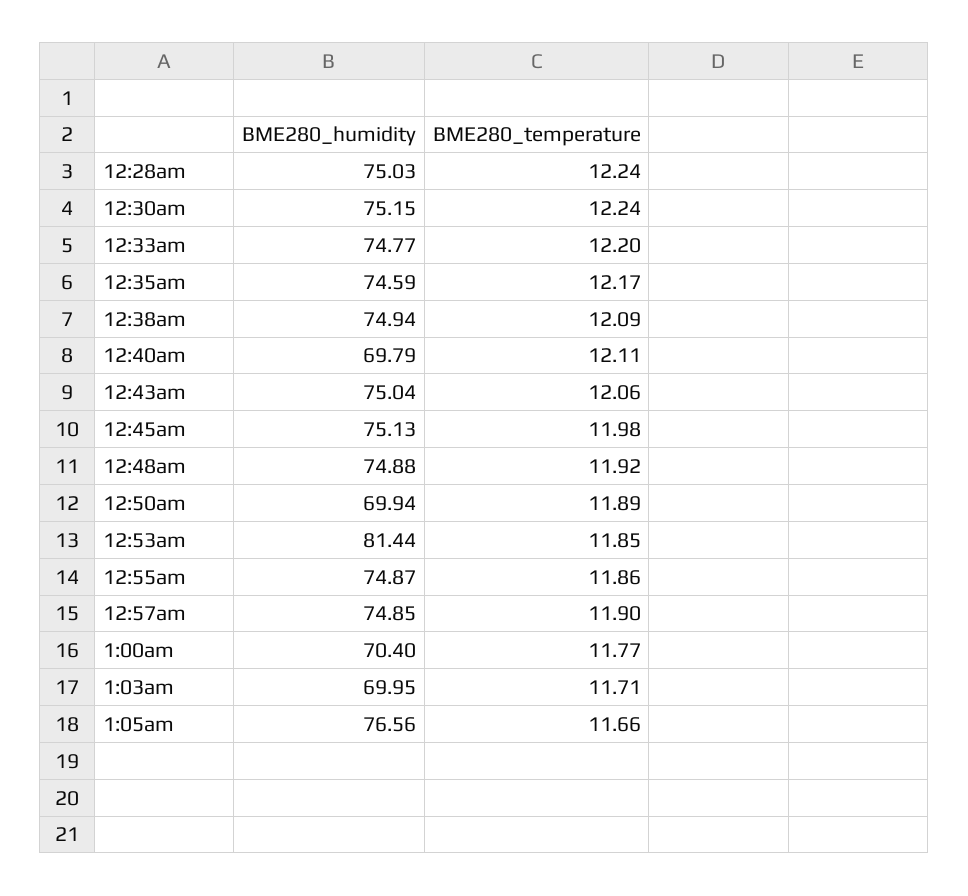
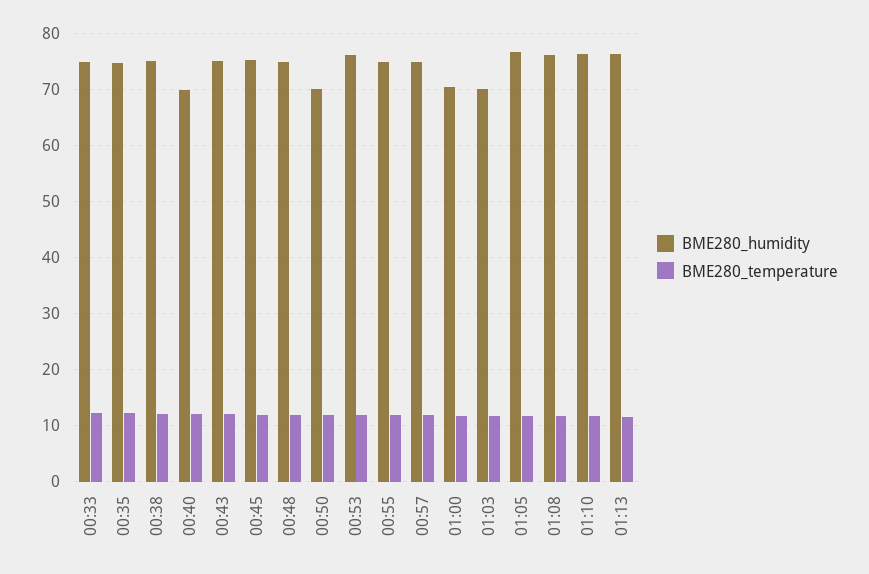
BME280_humidity, 12:28am: 75.03 -> none
BME280_temperature, 12:28am: 12.24 -> none
BME280_humidity, 12:30am: 75.15 -> none
BME280_temperature, 12:30am: 12.24 -> none
BME280_humidity, 12:53am: 81.44 -> 76
BME280_humidity, 01:08: none -> 76
BME280_temperature, 01:08: none -> 12
BME280_humidity, 01:10: none -> 76
BME280_temperature, 01:10: none -> 12
BME280_humidity, 01:13: none -> 76
BME280_temperature, 01:13: none -> 12

